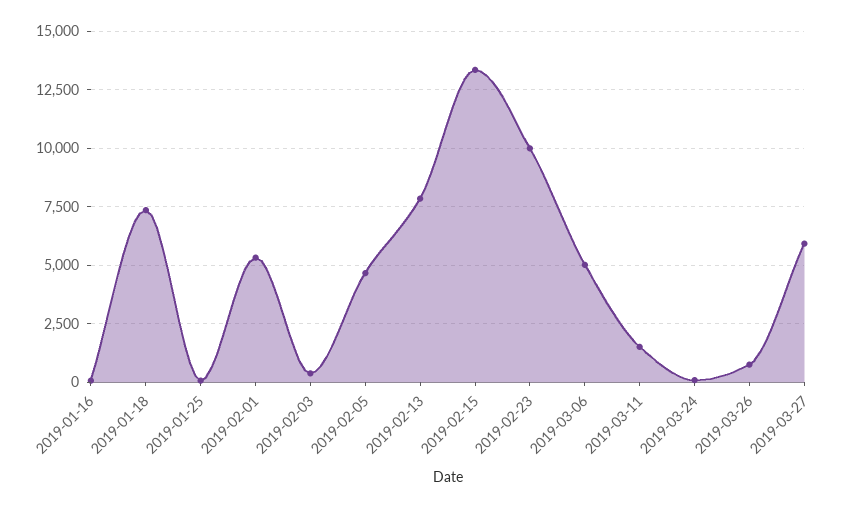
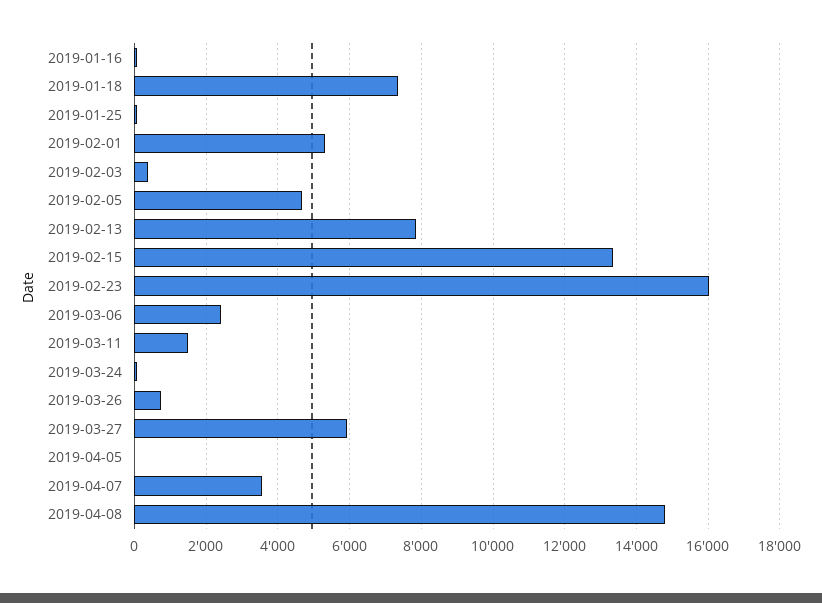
2019-02-23: 10000 -> 16000
2019-03-06: 5000 -> 2400
2019-04-05: none -> 0
2019-04-07: none -> 3600
2019-04-08: none -> 14800

